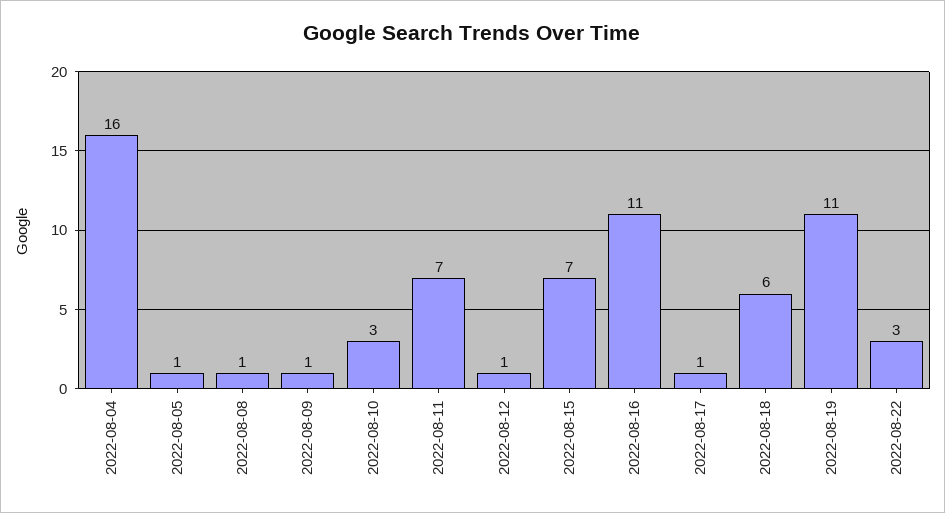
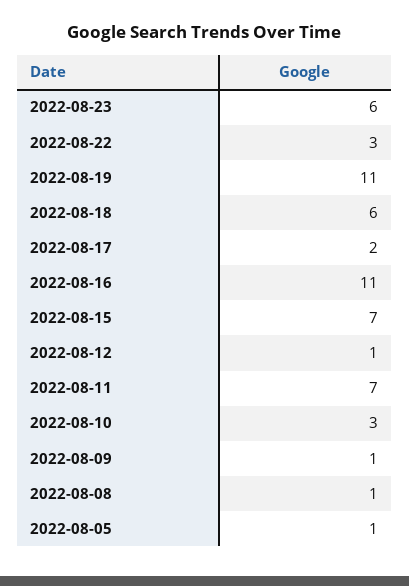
2022-08-04: 16 -> none
2022-08-17: 1 -> 2
2022-08-23: none -> 6

